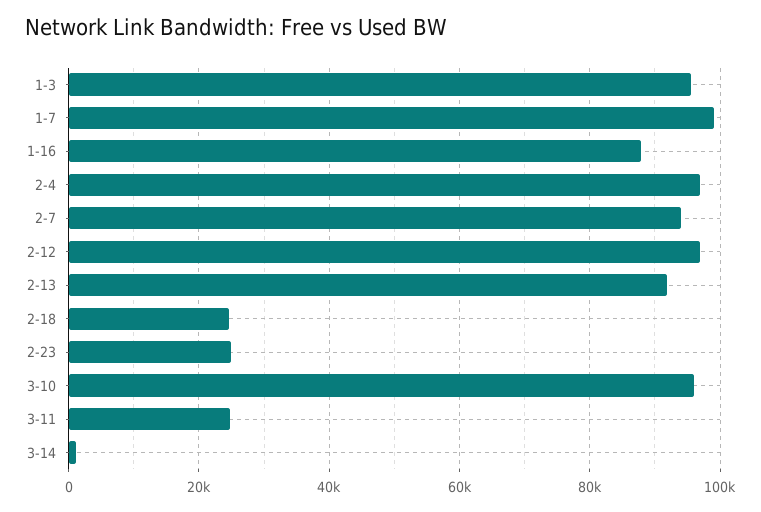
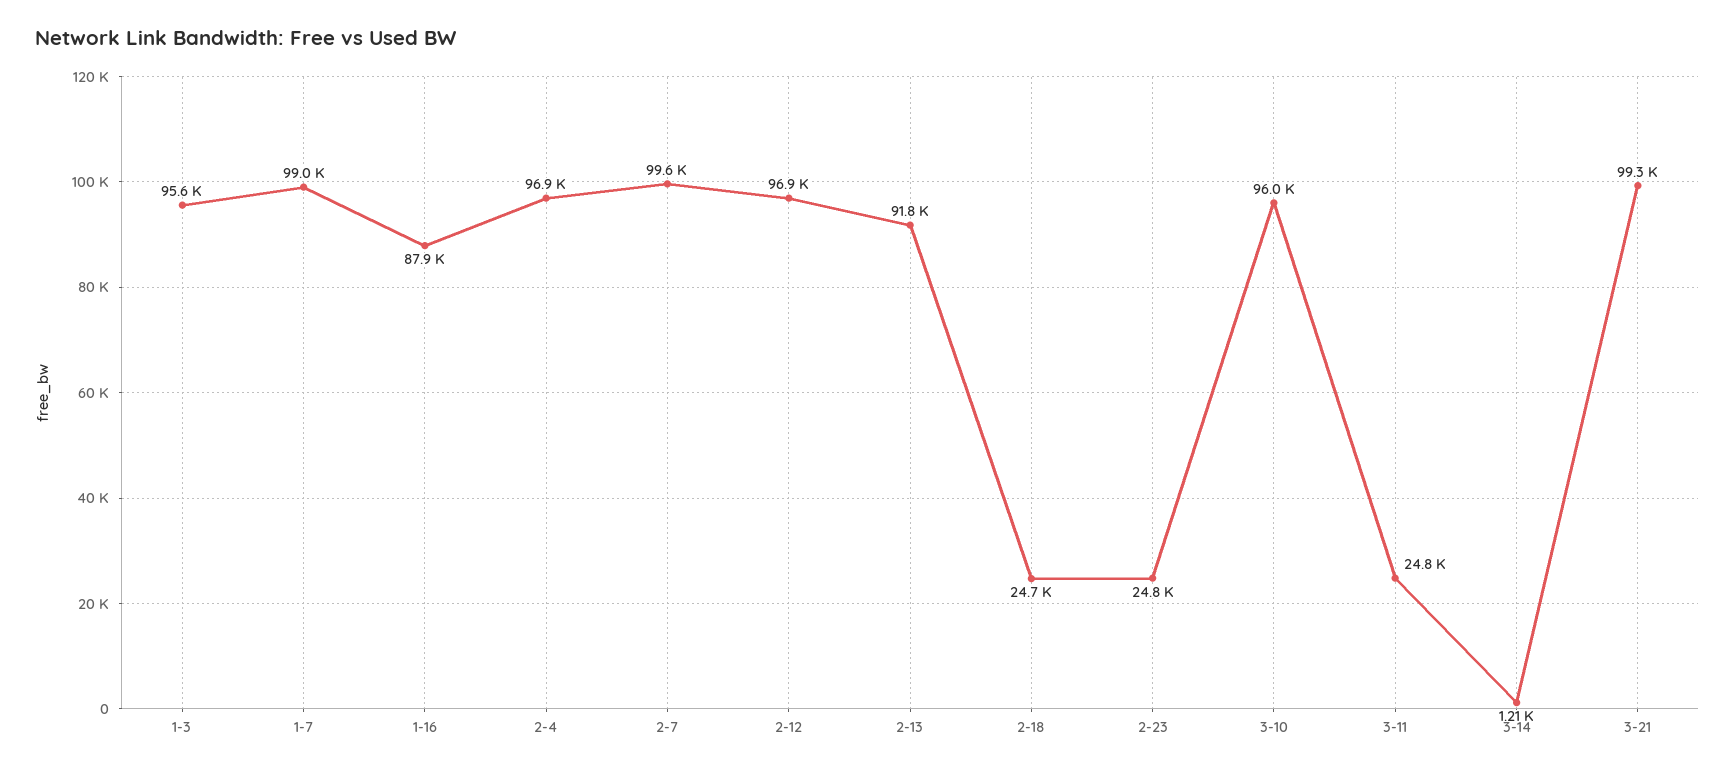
2-7: 94000 -> 99600
3-21: none -> 99300

